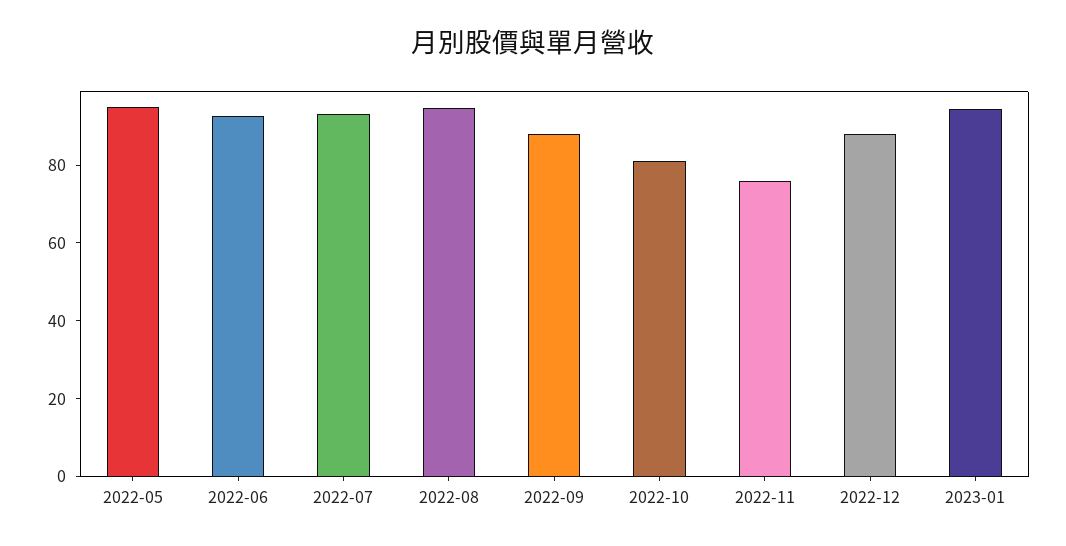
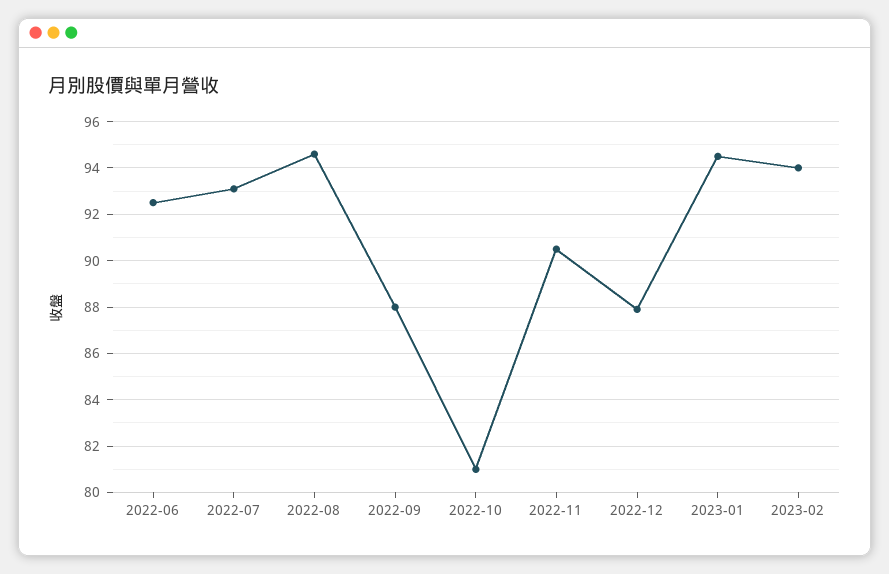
2022-05: 95 -> none
2022-11: 75 -> 90.5
2023-02: none -> 94

